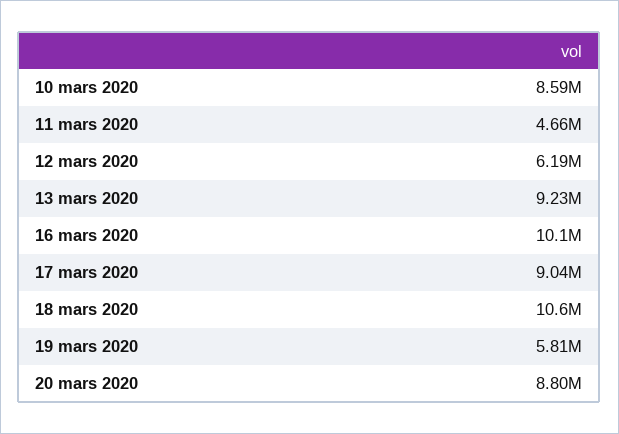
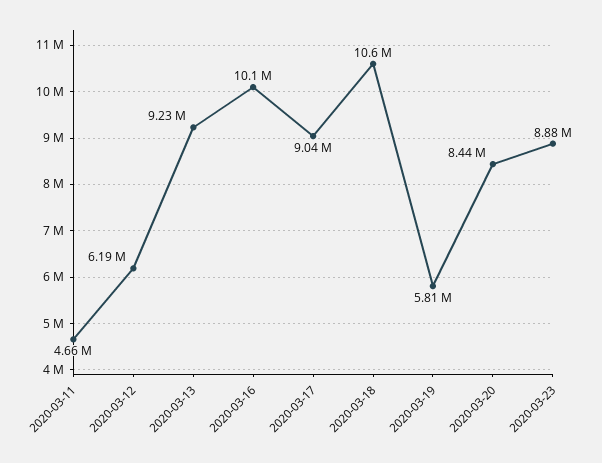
10 mars 2020: 8590000 -> none
20 mars 2020: 8800000 -> 8440000
2020-03-23: none -> 8880000

